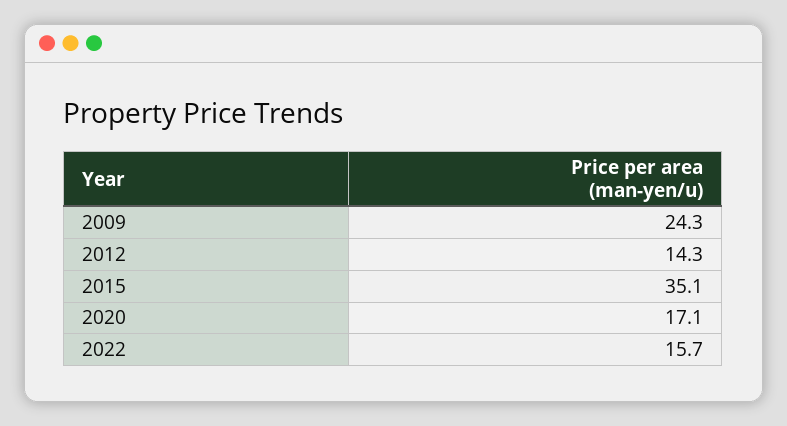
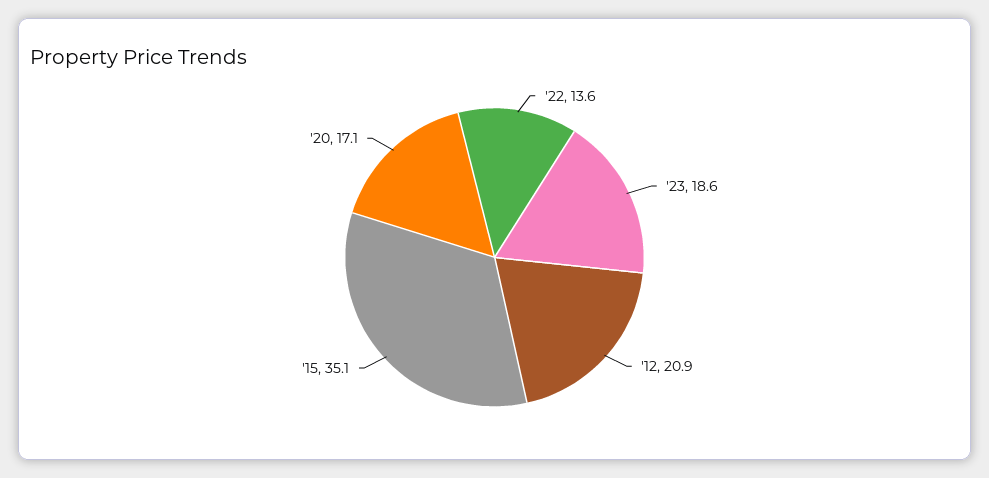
2009: 24.3 -> none
2012: 14.3 -> 20.9
2022: 15.7 -> 13.6
'23: none -> 18.6

